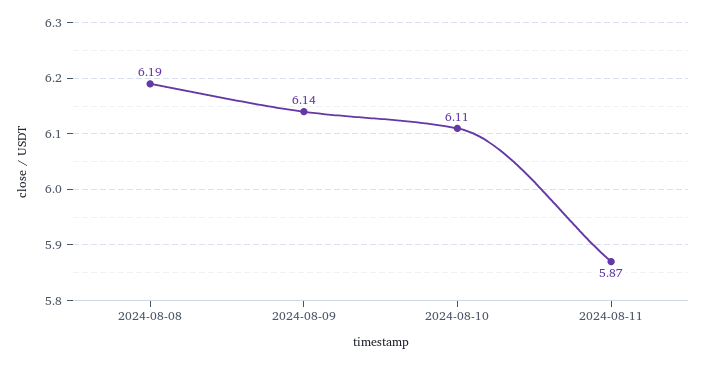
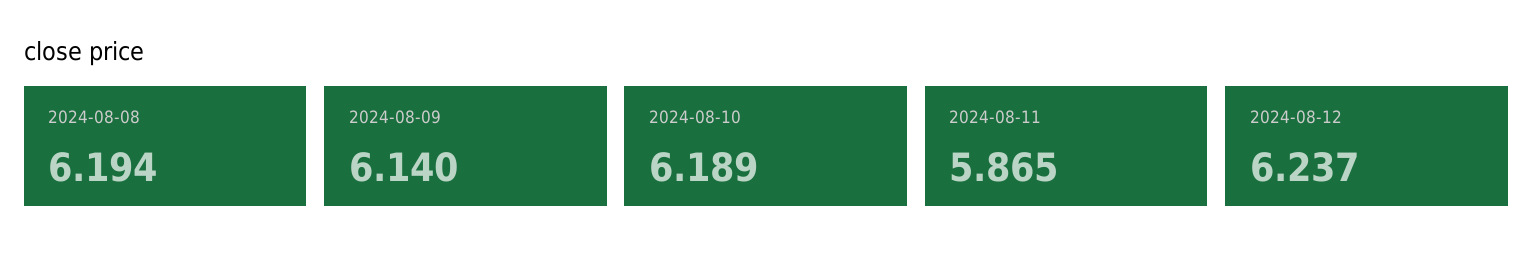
2024-08-10: 6.11 -> 6.189
2024-08-12: none -> 6.237

